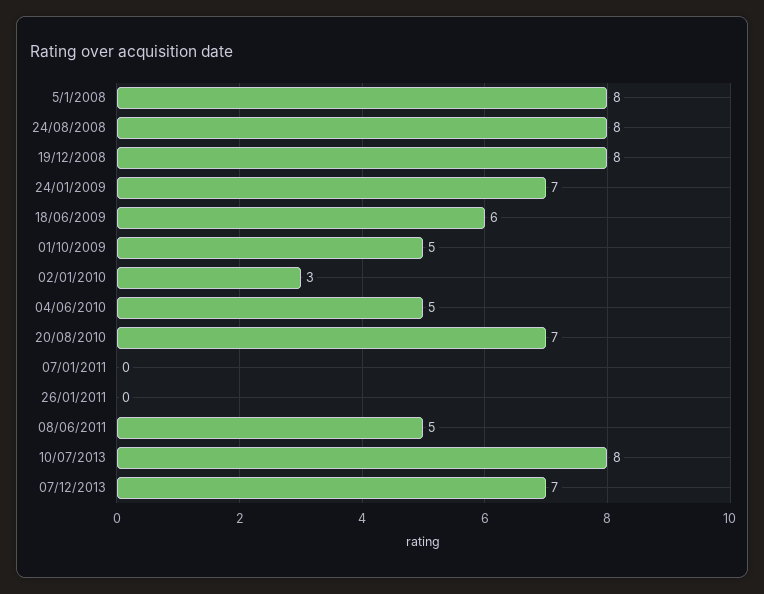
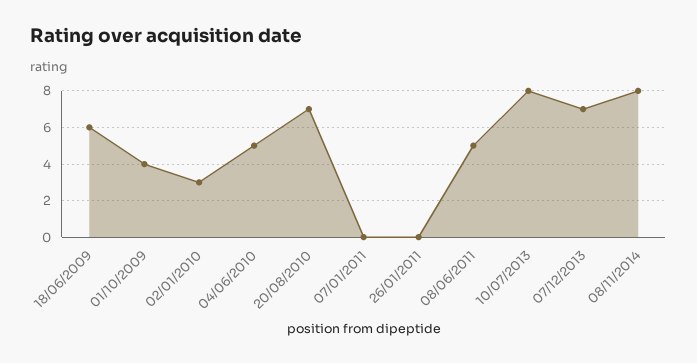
5/1/2008: 8 -> none
24/08/2008: 8 -> none
19/12/2008: 8 -> none
24/01/2009: 7 -> none
01/10/2009: 5 -> 4
08/11/2014: none -> 8

